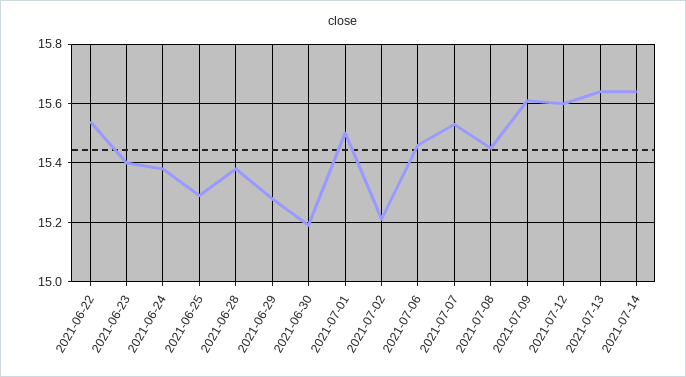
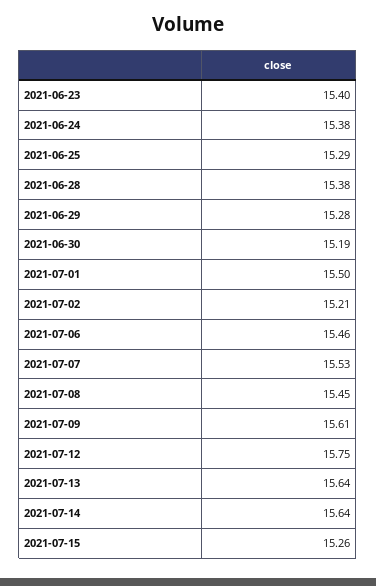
2021-06-22: 15.55 -> none
2021-07-12: 15.6 -> 15.75
2021-07-15: none -> 15.26

